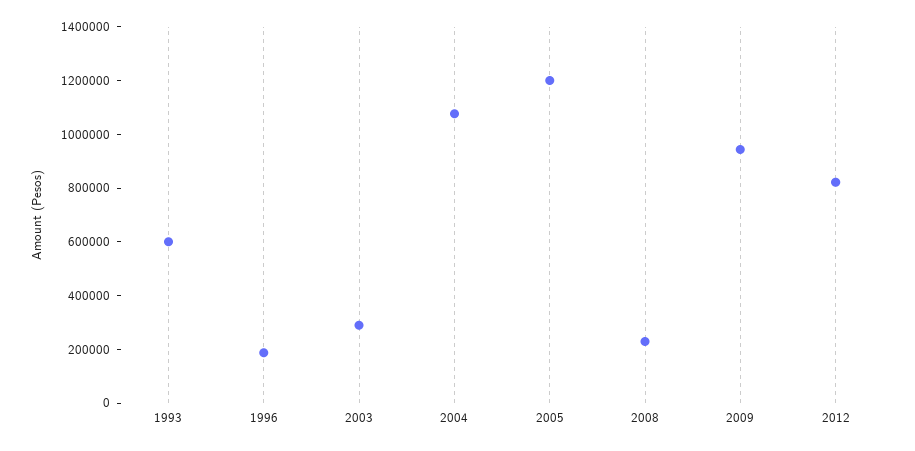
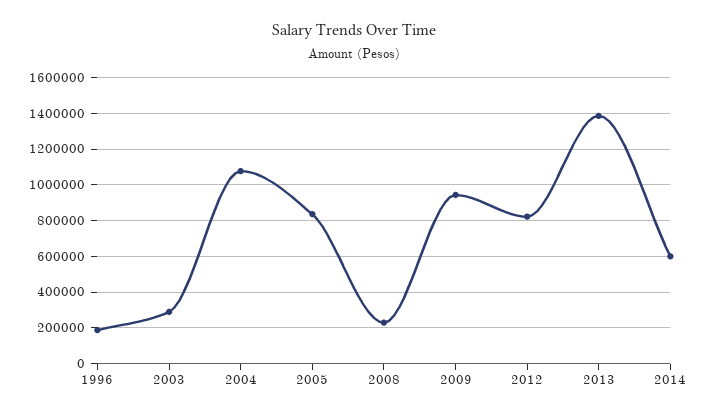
1993: 600000 -> none
2005: 1200000 -> 850000
2013: none -> 1400000
2014: none -> 600000

